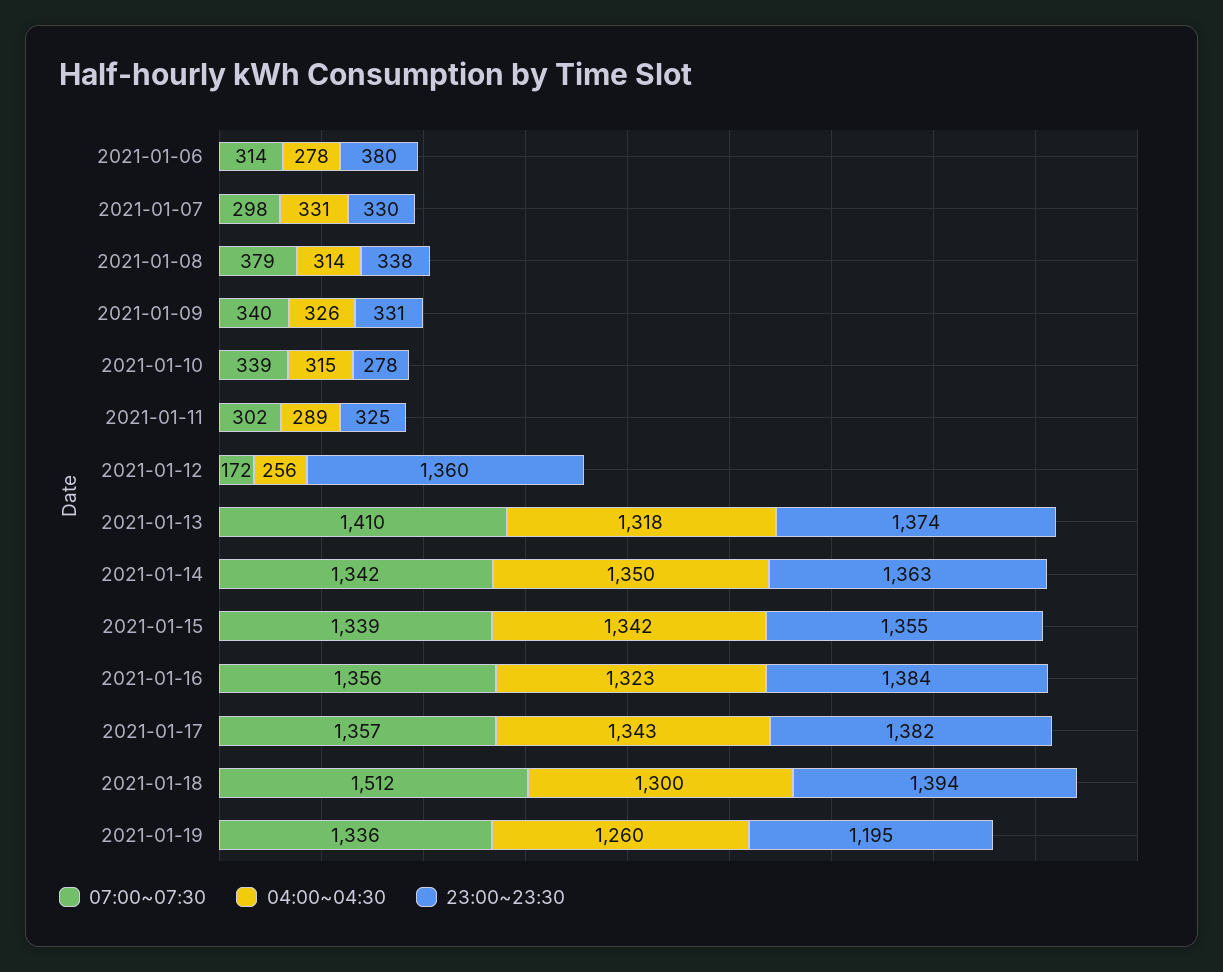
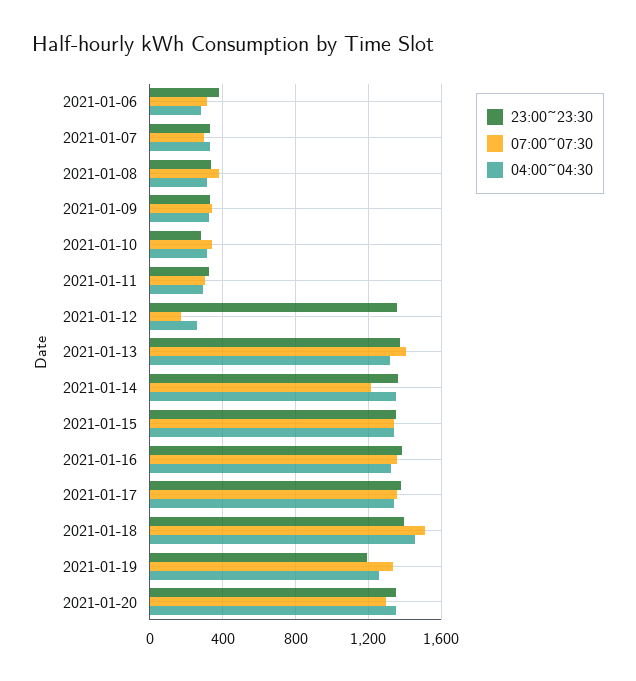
07:00~07:30, 2021-01-14: 1342 -> 1200
04:00~04:30, 2021-01-18: 1300 -> 1450
23:00~23:30, 2021-01-20: none -> 1350
07:00~07:30, 2021-01-20: none -> 1300
04:00~04:30, 2021-01-20: none -> 1350

